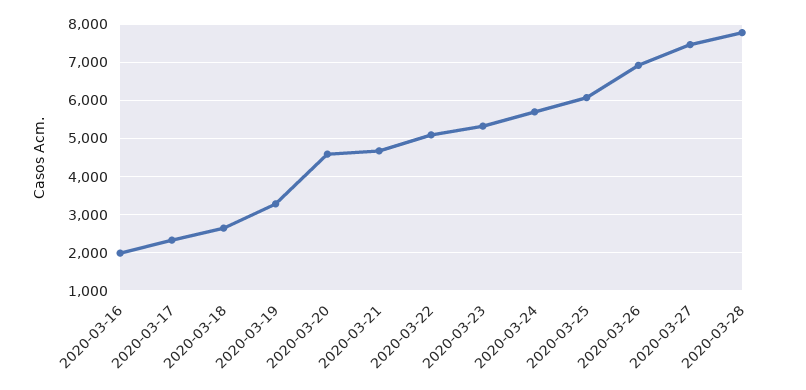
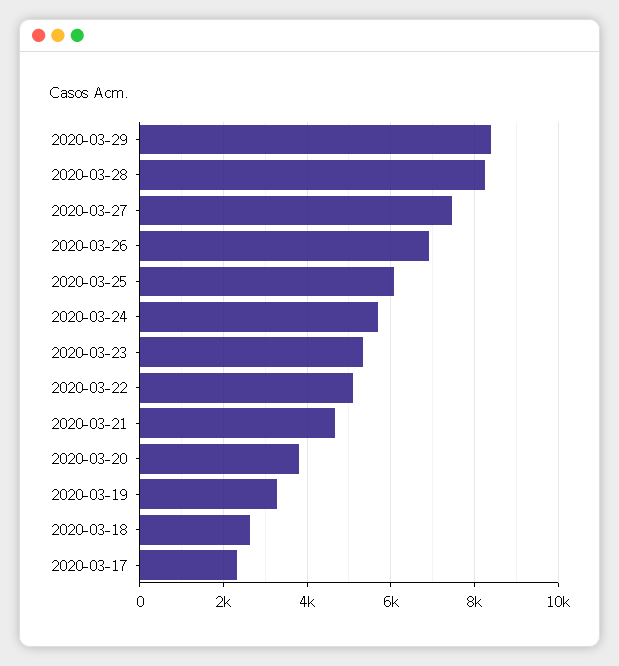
2020-03-16: 2000 -> none
2020-03-20: 4600 -> 3800
2020-03-28: 7800 -> 8200
2020-03-29: none -> 8400

